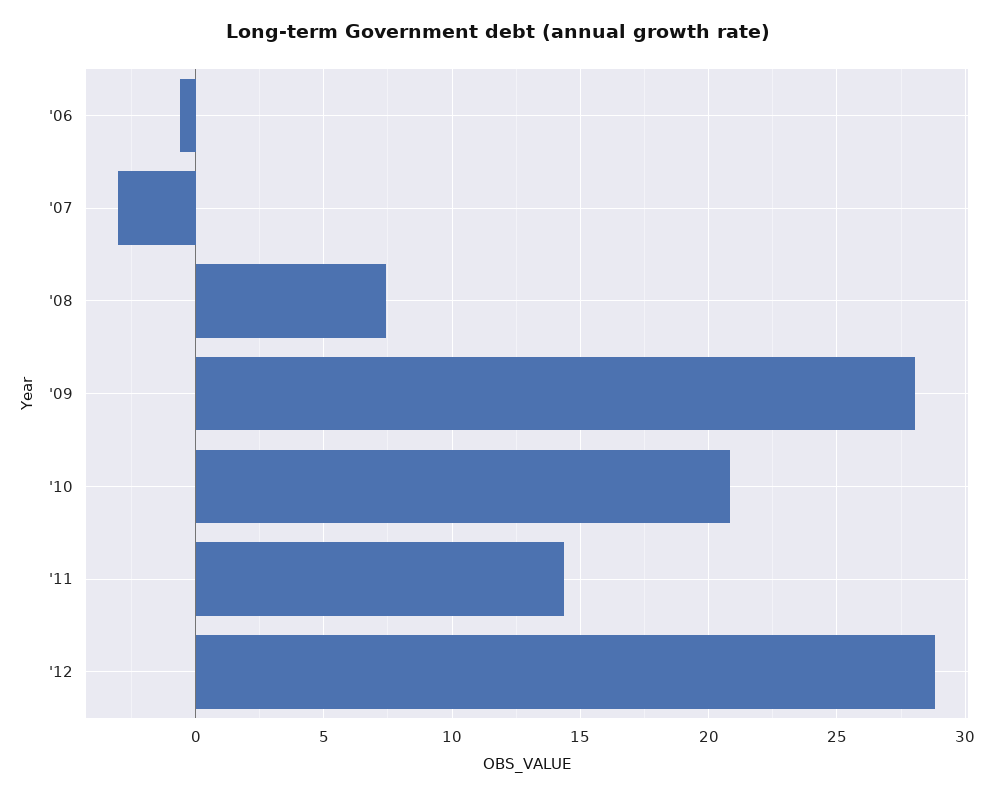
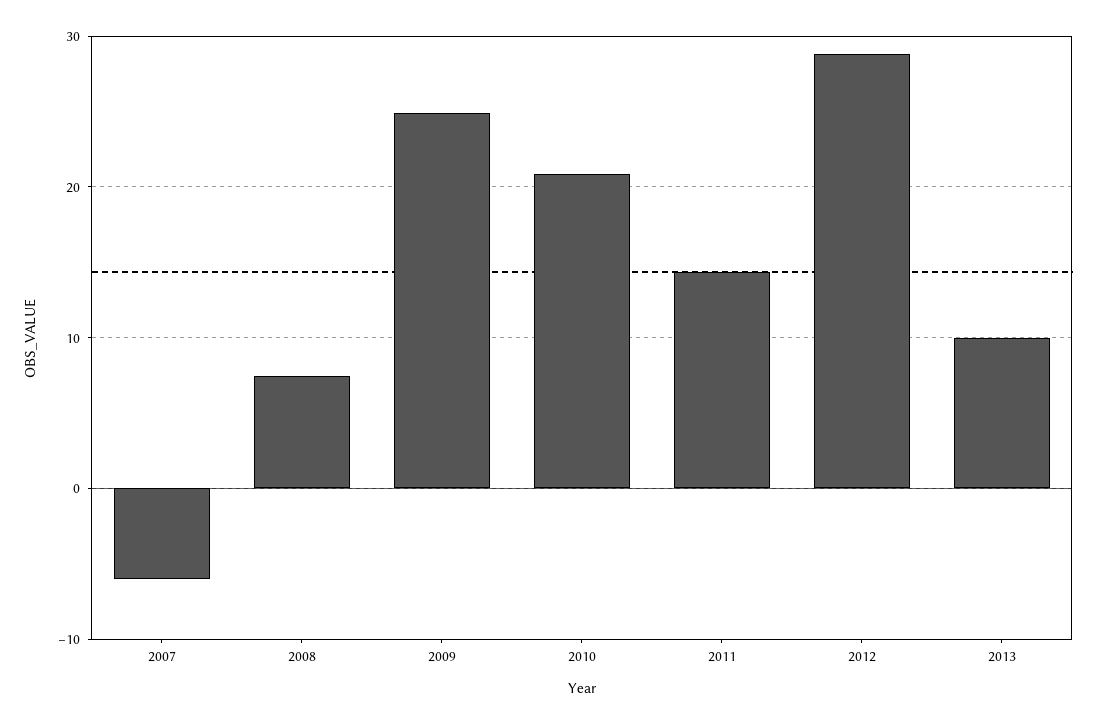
'06: -0.5 -> none
'07: -3 -> -6
'09: 28 -> 25
2013: none -> 10

